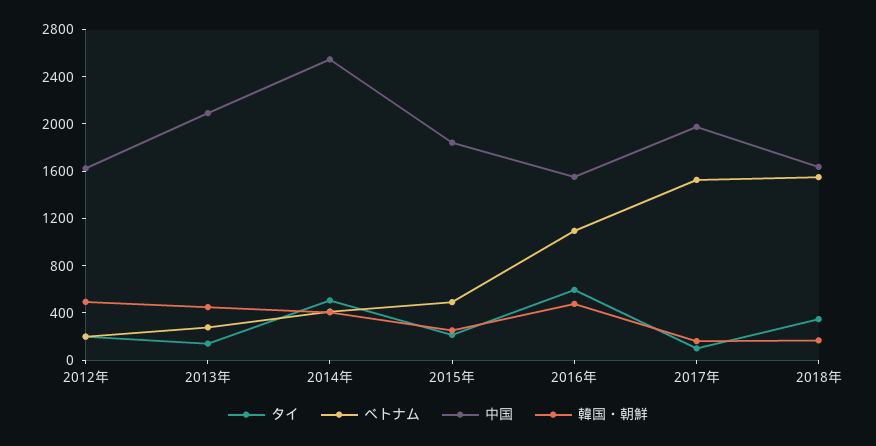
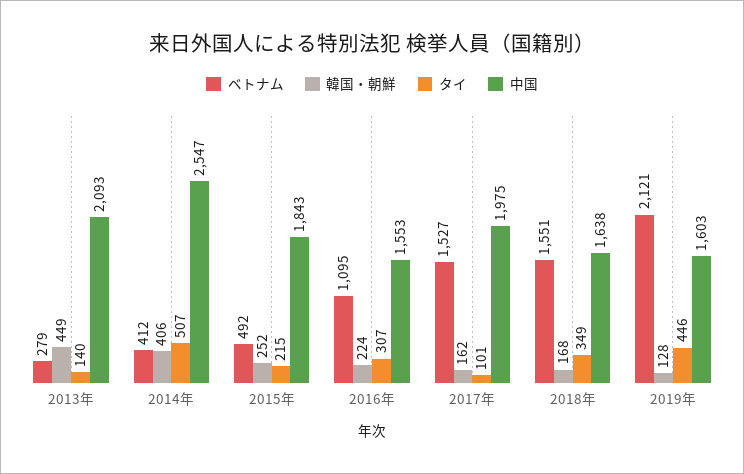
タイ, 2012年: 200 -> none
ベトナム, 2012年: 200 -> none
中国, 2012年: 1600 -> none
韓国・朝鮮, 2012年: 500 -> none
タイ, 2016年: 600 -> 307
韓国・朝鮮, 2016年: 500 -> 224
ベトナム, 2019年: none -> 2121
韓国・朝鮮, 2019年: none -> 128
タイ, 2019年: none -> 446
中国, 2019年: none -> 1603

